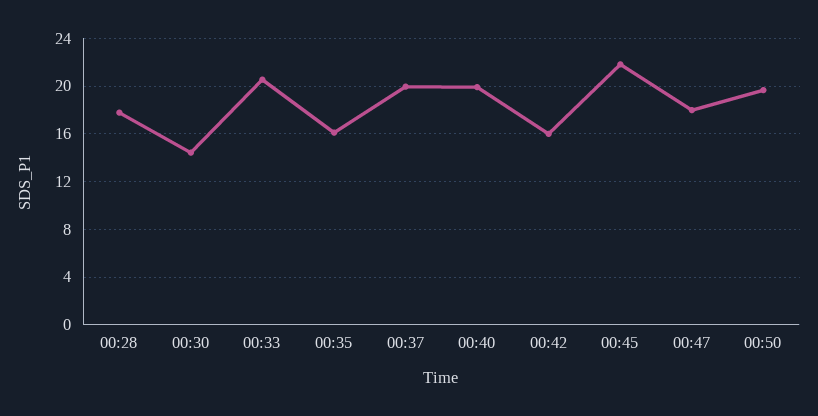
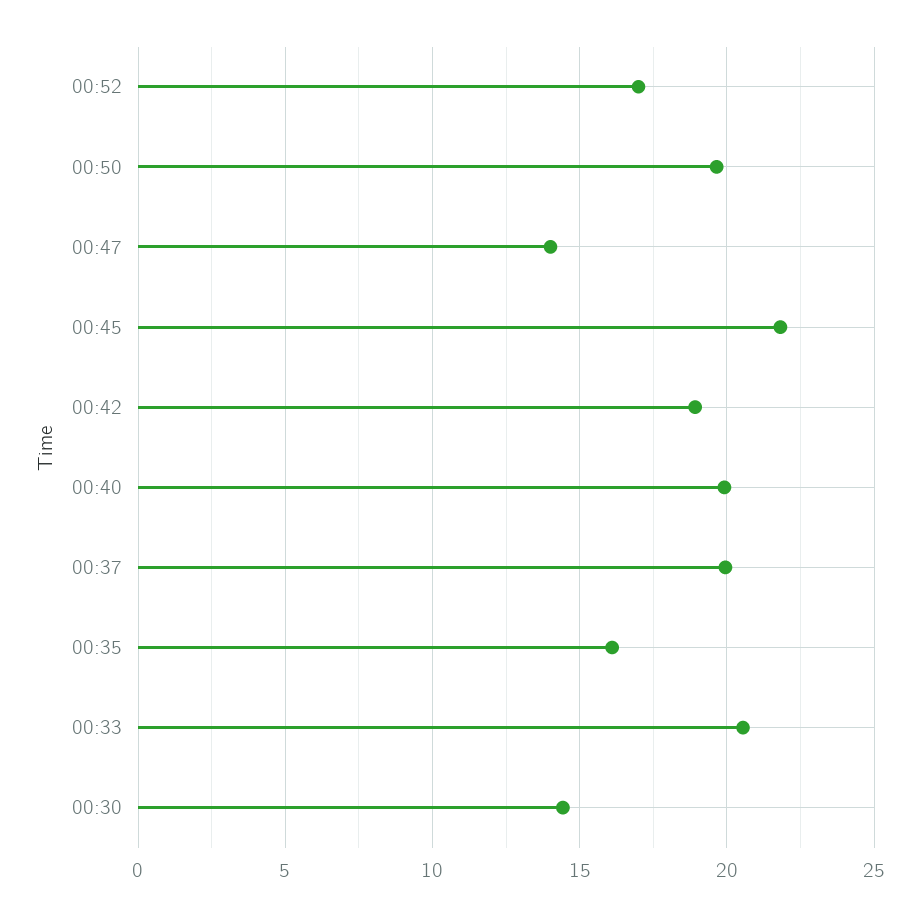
00:28: 18 -> none
00:42: 16 -> 19
00:47: 18 -> 14
00:52: none -> 17

